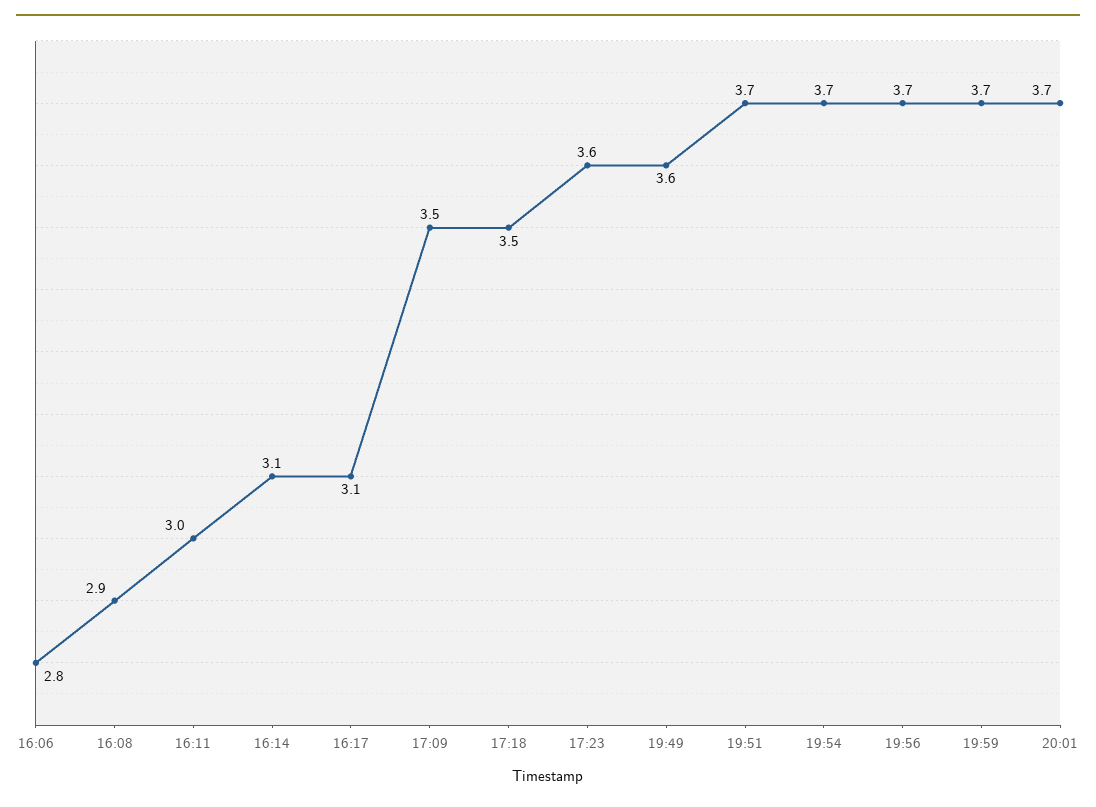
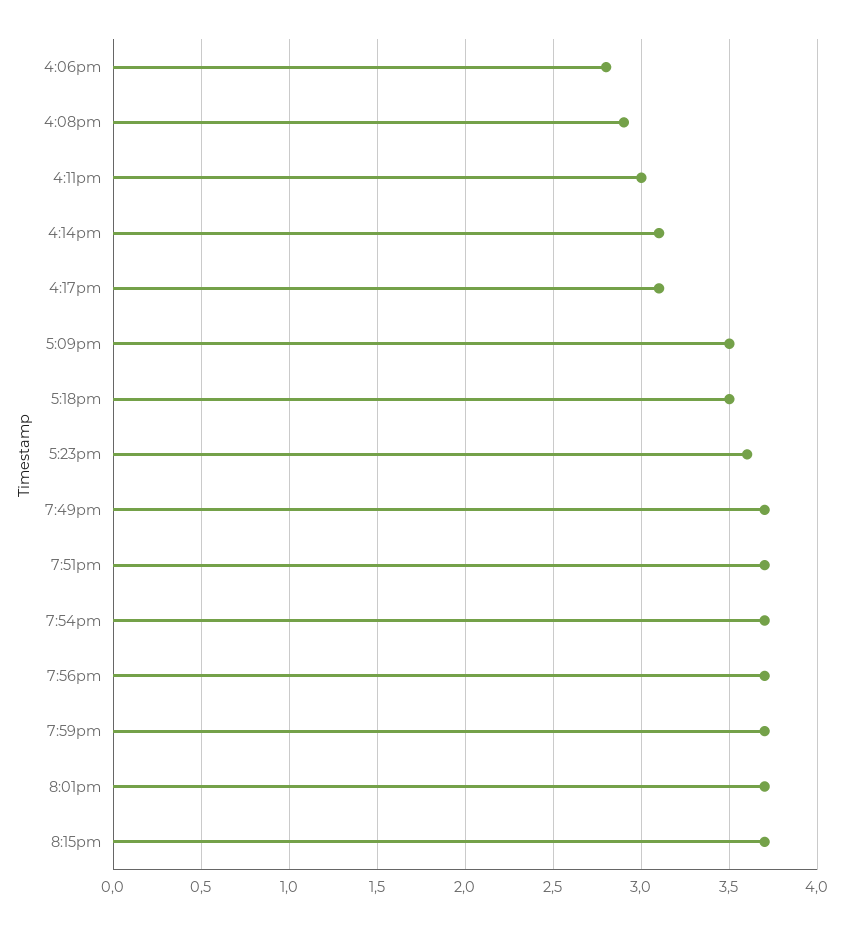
19:49: 3.6 -> 3.7
8:15pm: none -> 3.7

